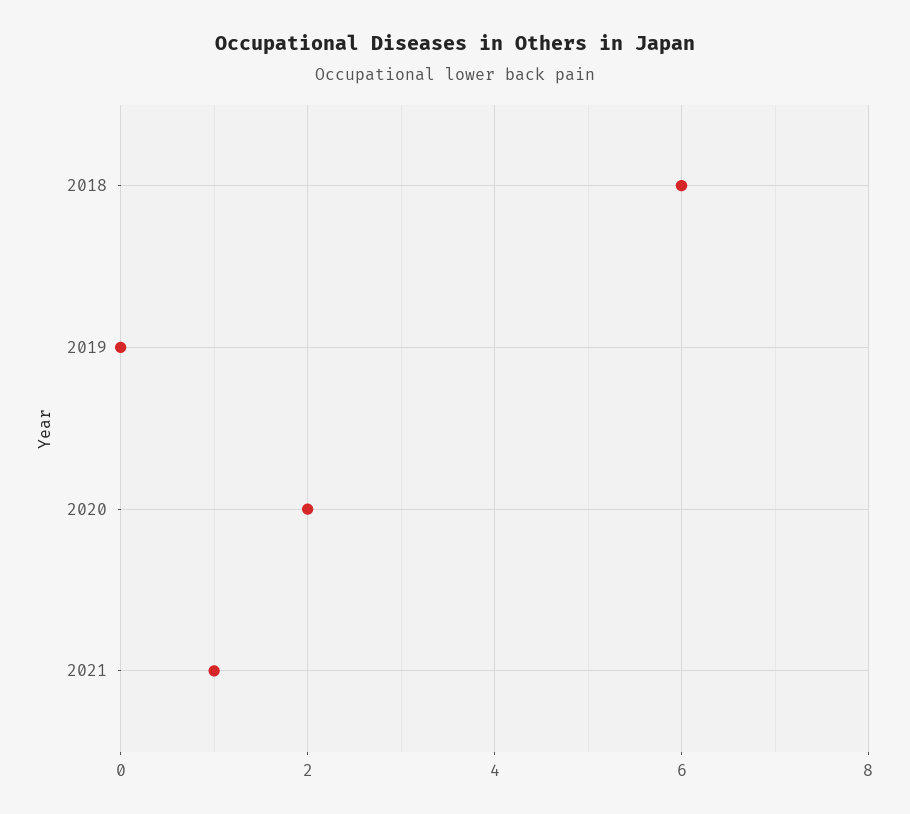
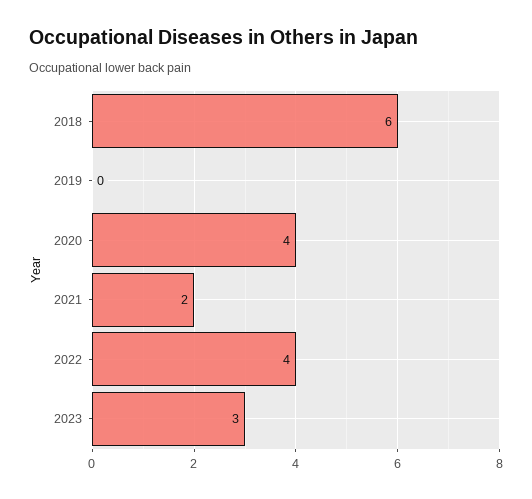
2020: 2 -> 4
2021: 1 -> 2
2022: none -> 4
2023: none -> 3

